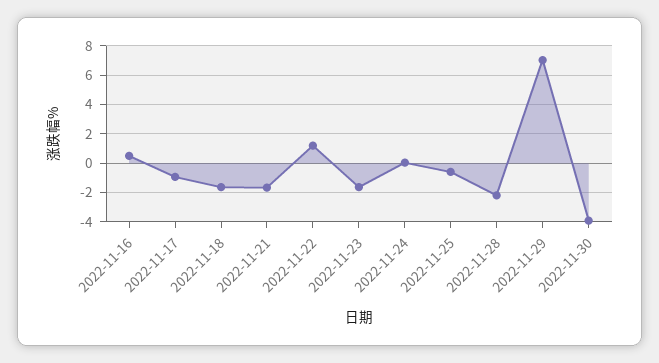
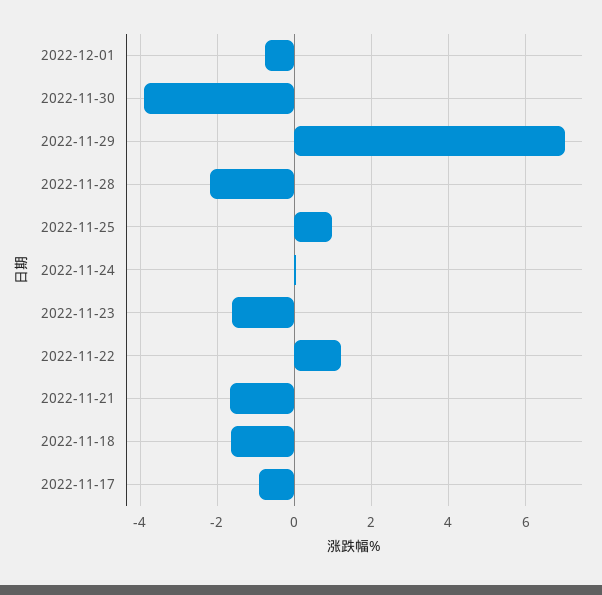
2022-11-16: 0.5 -> none
2022-11-25: -0.5 -> 1
2022-12-01: none -> -0.8

